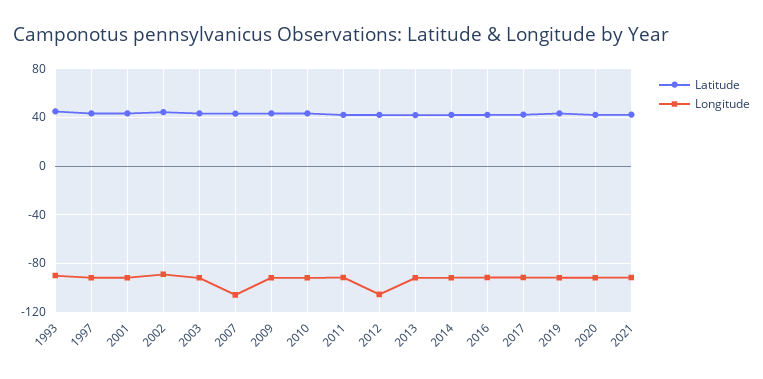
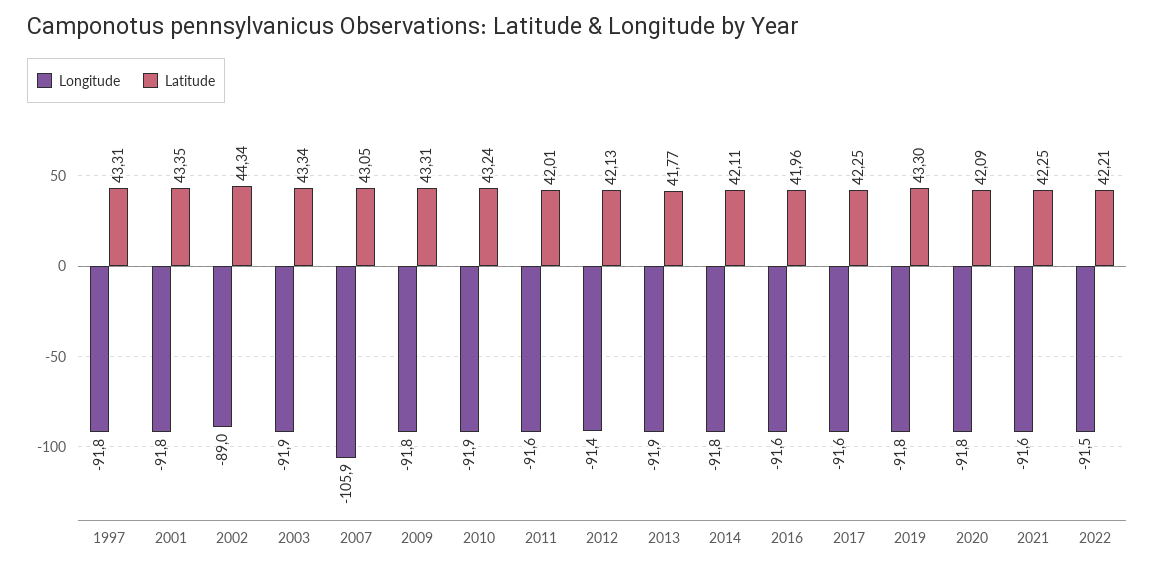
Latitude, 1993: 45 -> none
Longitude, 1993: -90 -> none
Longitude, 2012: -105 -> -91.4
Longitude, 2022: none -> -91.5
Latitude, 2022: none -> 42.21

